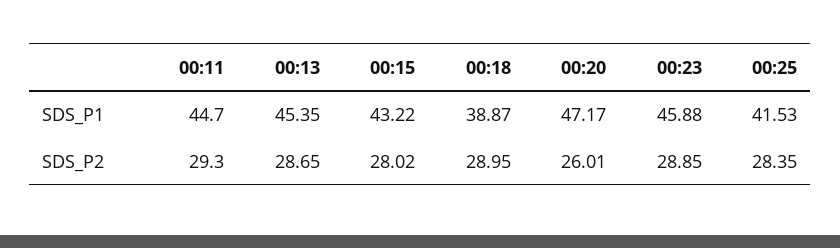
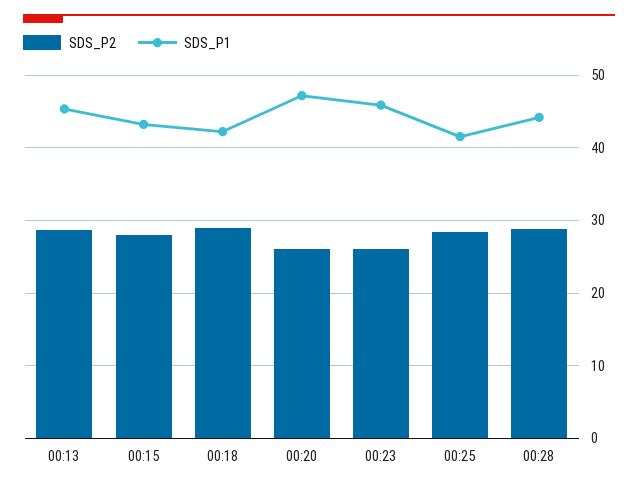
SDS_P1, 00:11: 44.7 -> none
SDS_P1, 00:18: 38.87 -> 42
SDS_P2, 00:11: 29.3 -> none
SDS_P2, 00:23: 28.85 -> 26
SDS_P2, 00:28: none -> 29
SDS_P1, 00:28: none -> 44

